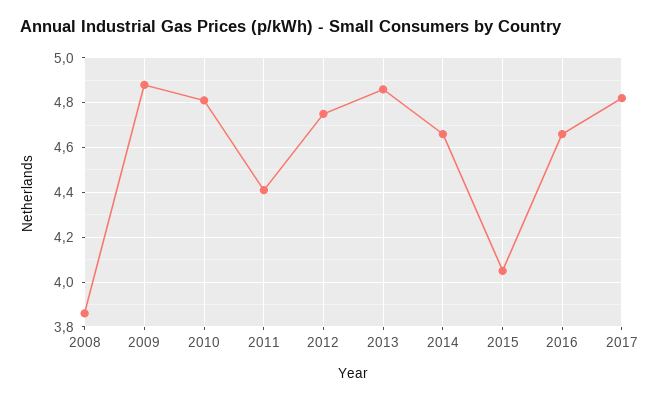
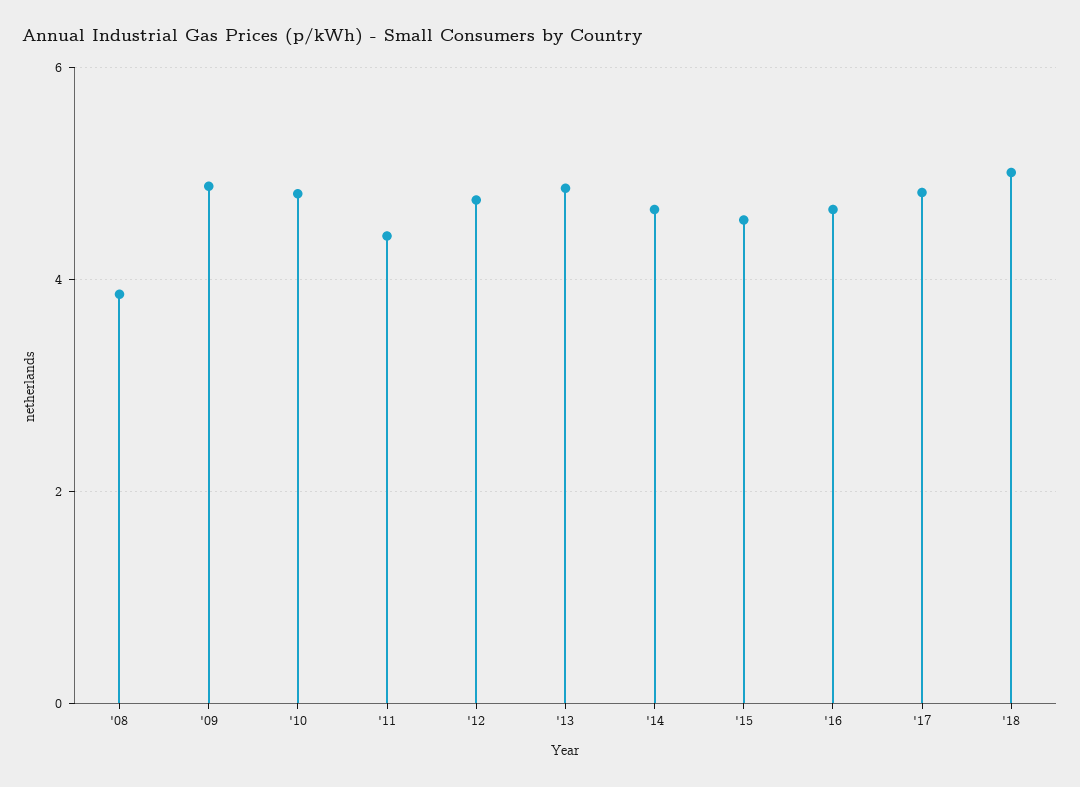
2015: 4.05 -> 4.6
'18: none -> 5

